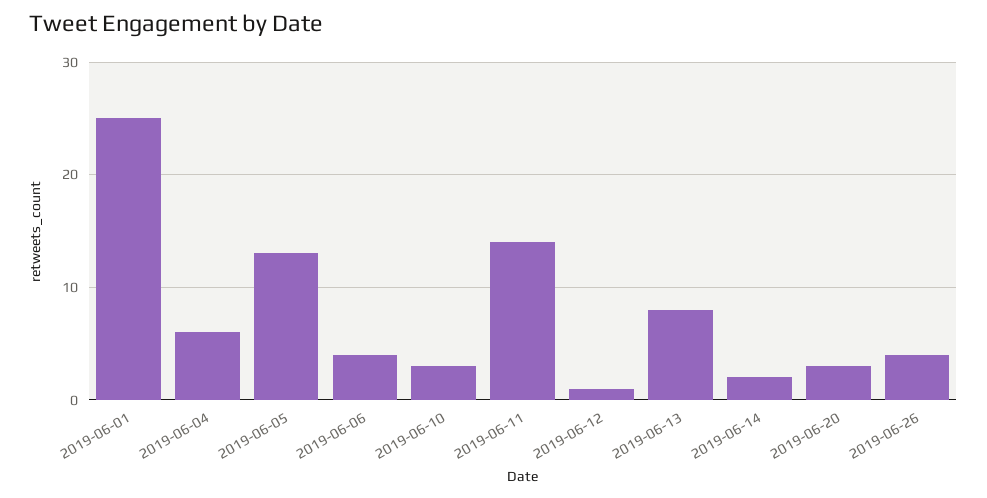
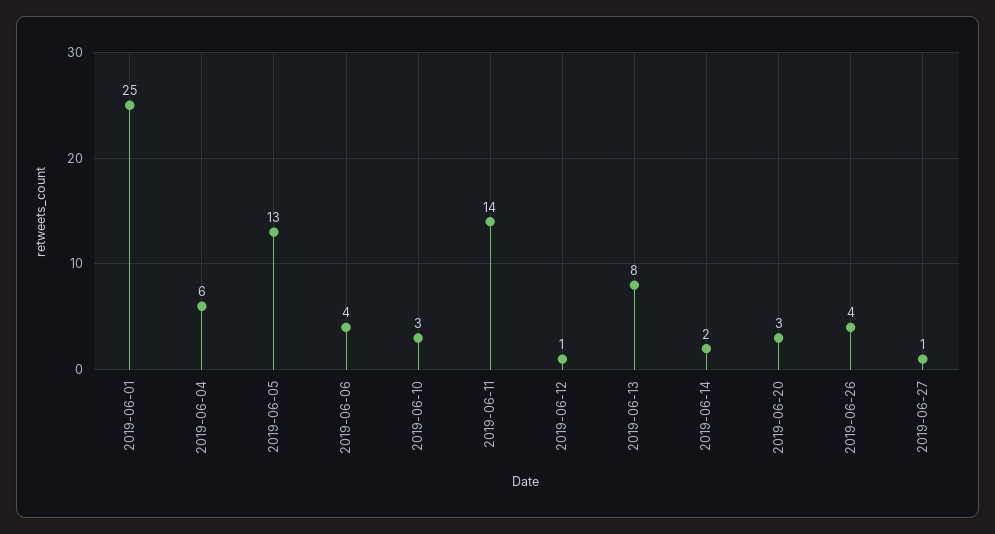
2019-06-27: none -> 1

